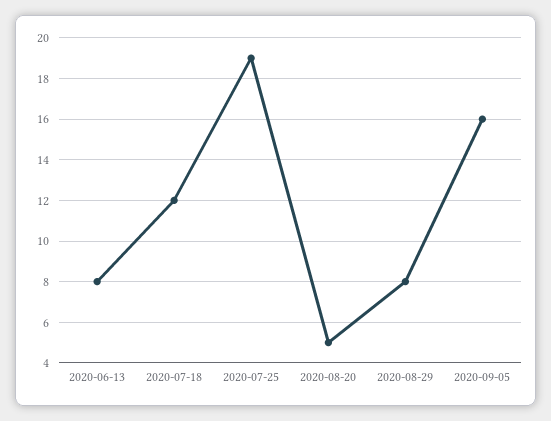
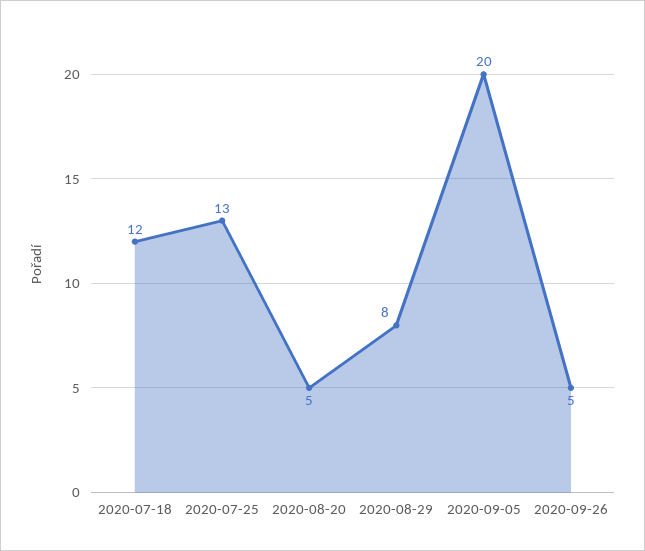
2020-06-13: 8 -> none
2020-07-25: 19 -> 13
2020-09-05: 16 -> 20
2020-09-26: none -> 5

